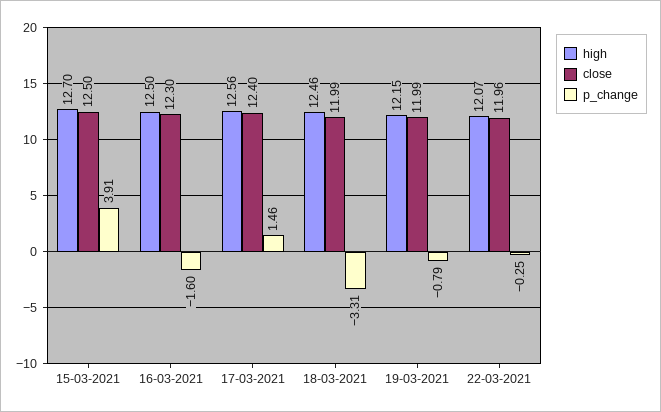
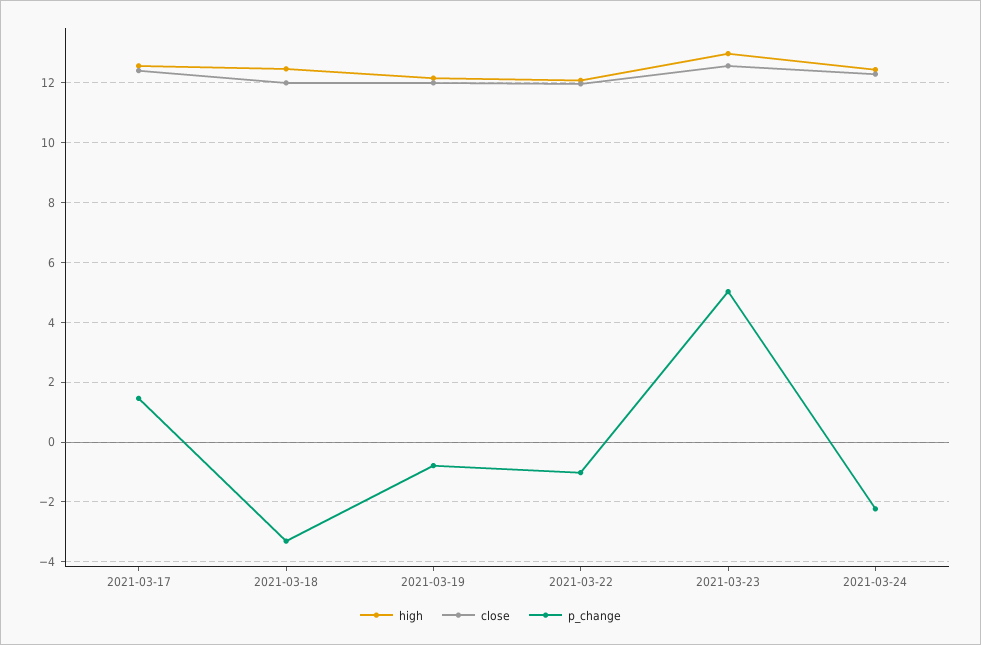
high, 15-03-2021: 12.7 -> none
close, 15-03-2021: 12.5 -> none
p_change, 15-03-2021: 3.91 -> none
high, 16-03-2021: 12.5 -> none
close, 16-03-2021: 12.3 -> none
p_change, 16-03-2021: -1.6 -> none
p_change, 22-03-2021: -0.25 -> -1
high, 2021-03-23: none -> 13
close, 2021-03-23: none -> 12.5
p_change, 2021-03-23: none -> 5
high, 2021-03-24: none -> 12.5
close, 2021-03-24: none -> 12.25
p_change, 2021-03-24: none -> -2.25

